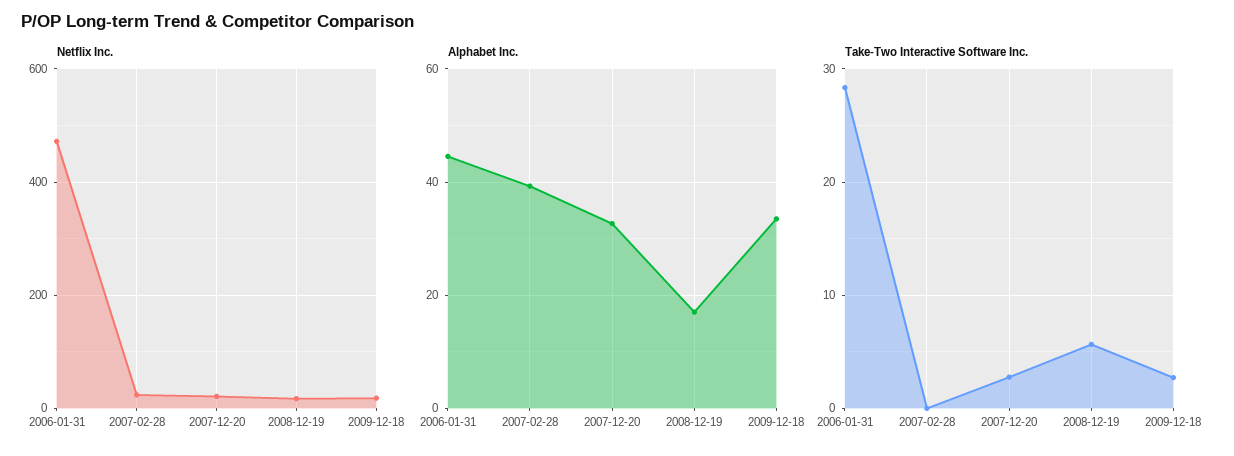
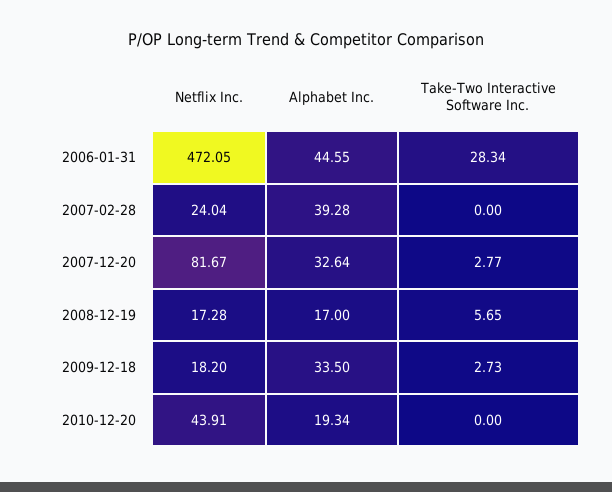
Netflix Inc., 2007-12-20: 20 -> 81.67
Netflix Inc., 2010-12-20: none -> 43.91
Alphabet Inc., 2010-12-20: none -> 19.34
Take-Two Interactive Software Inc., 2010-12-20: none -> 0

